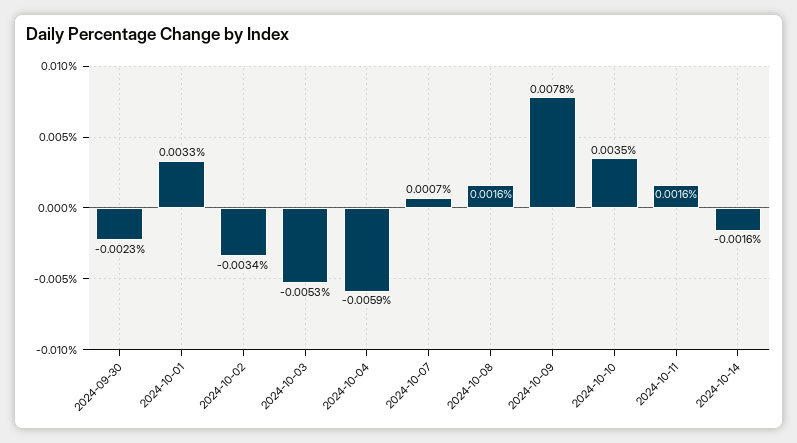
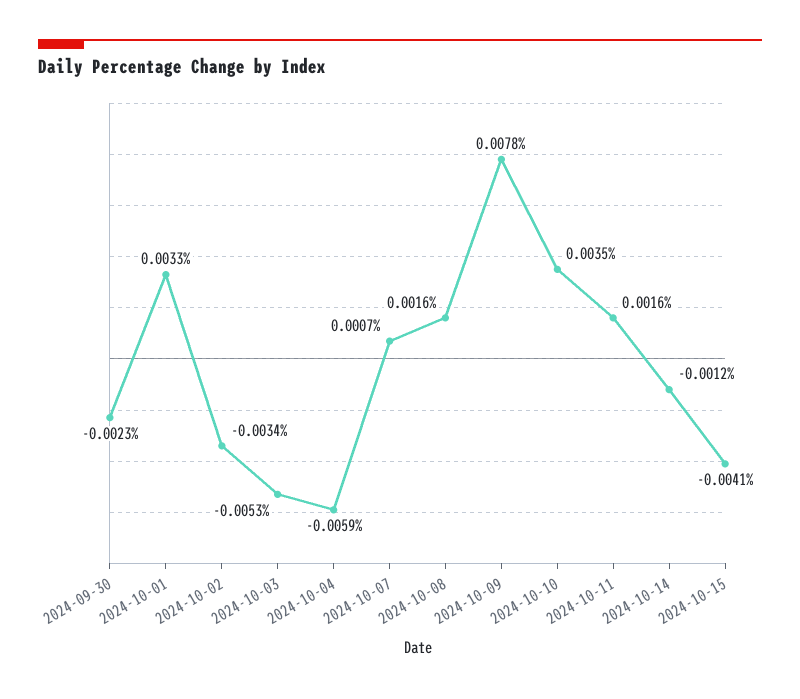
2024-10-14: -0.0016 -> -0.0012
2024-10-15: none -> -0.0041

